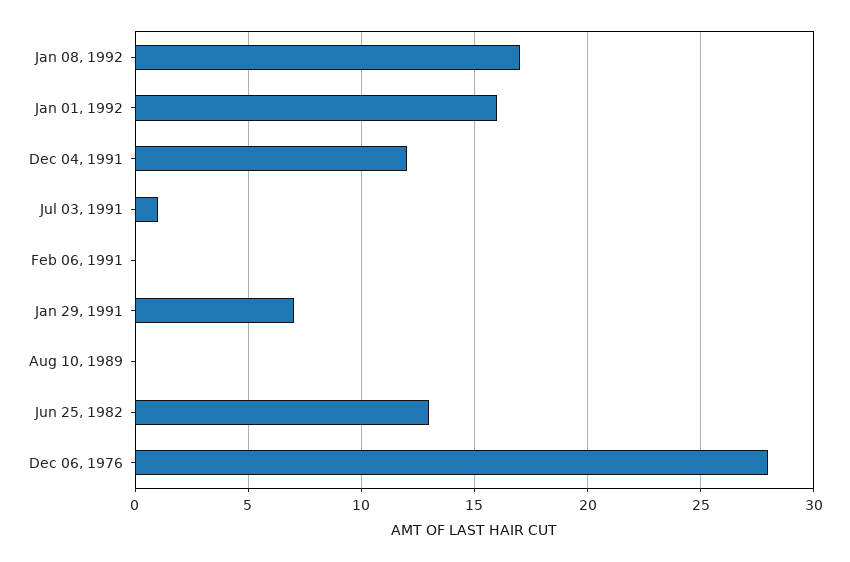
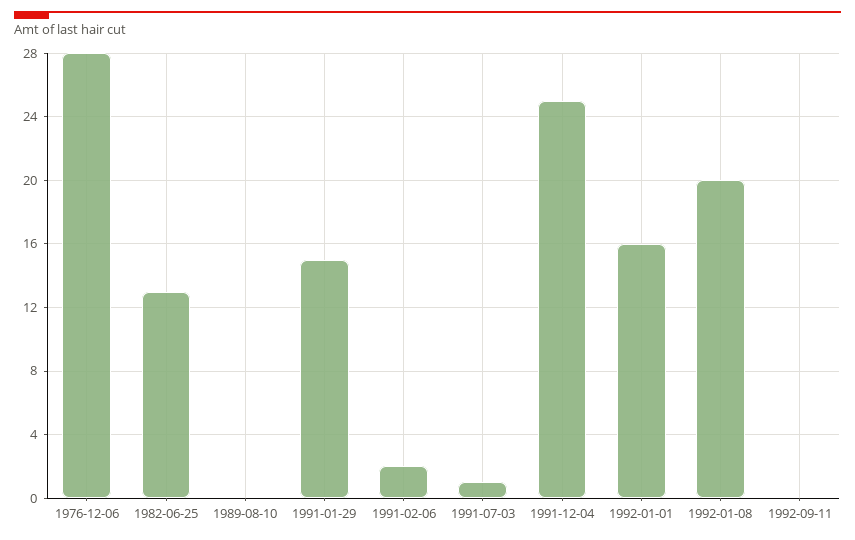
Jan 08, 1992: 17 -> 20
Dec 04, 1991: 12 -> 25
Feb 06, 1991: 0 -> 2
Jan 29, 1991: 7 -> 15
1992-09-11: none -> 0

